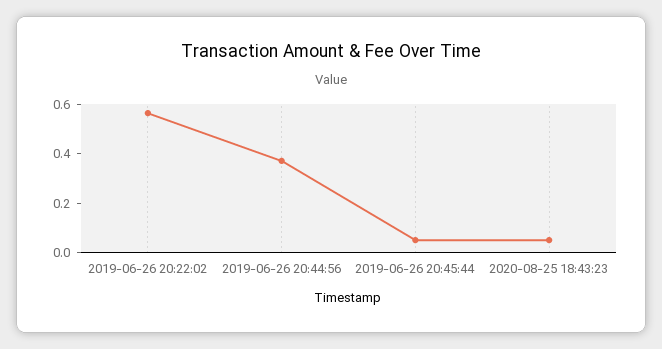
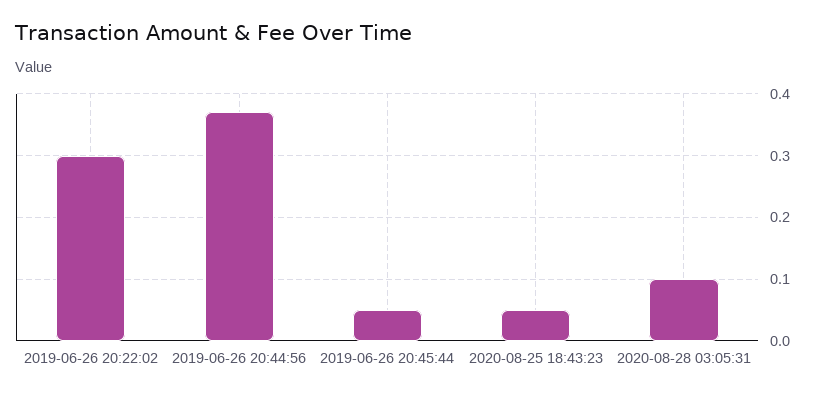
2019-06-26 20:22:02: 0.55 -> 0.3
2020-08-28 03:05:31: none -> 0.1

